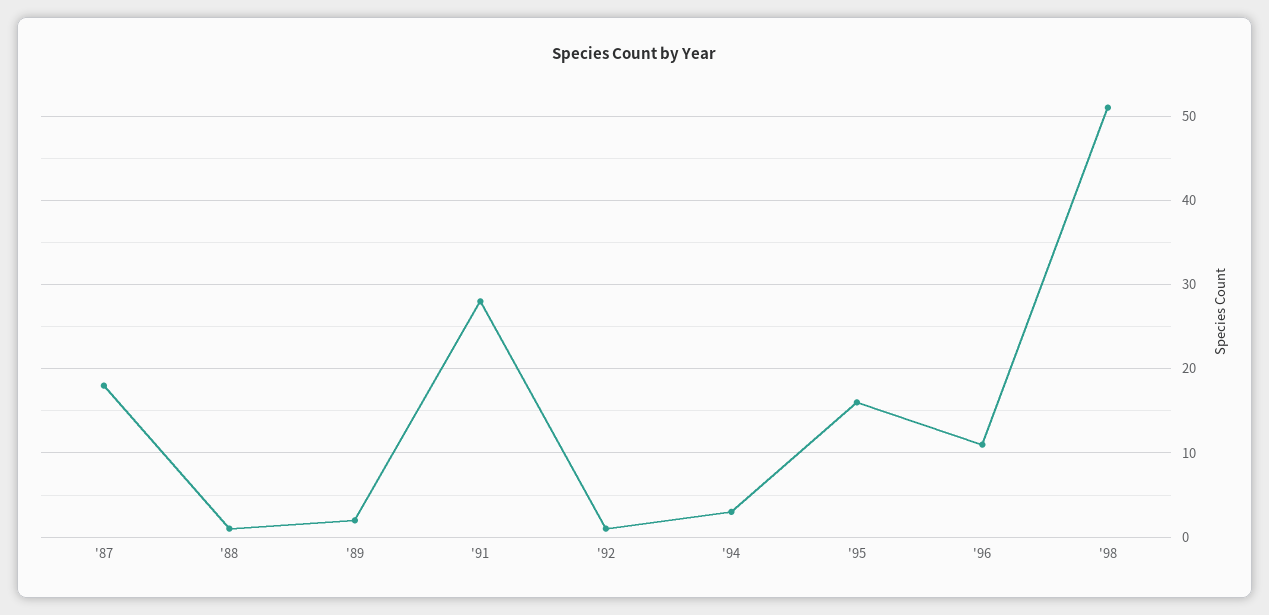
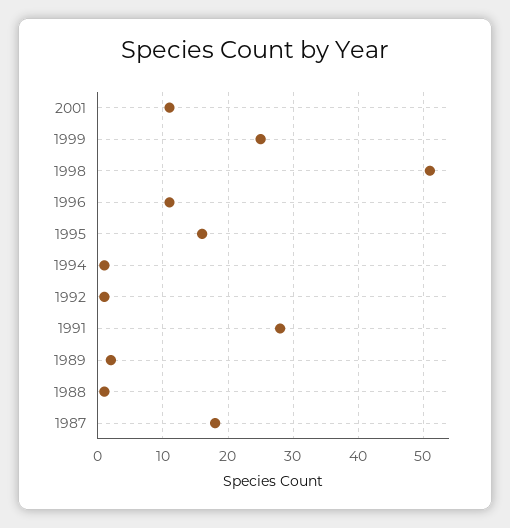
'94: 3 -> 1
2001: none -> 11
1999: none -> 25

